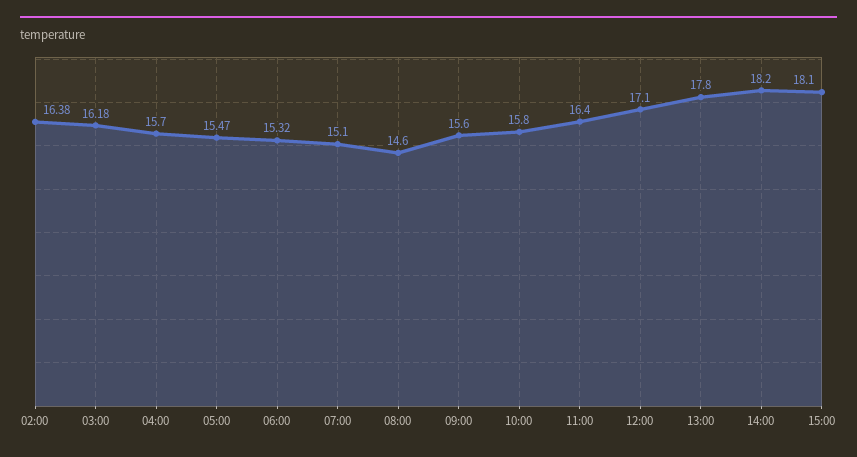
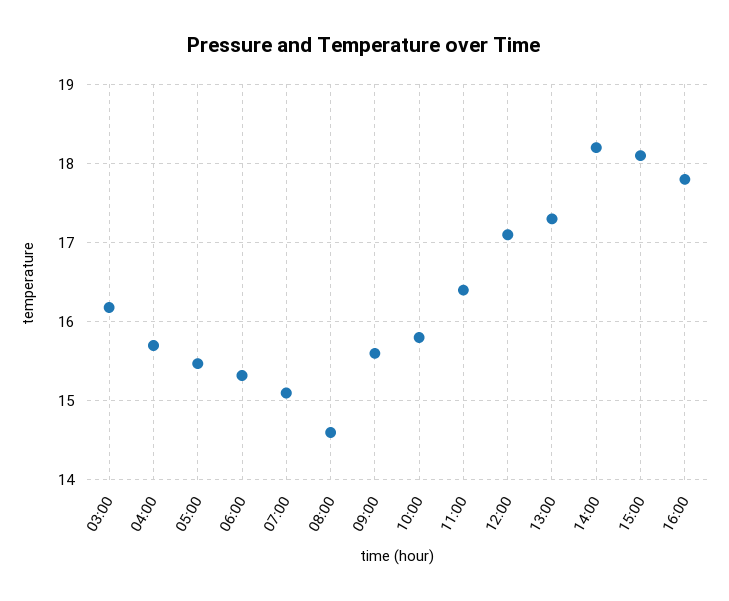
02:00: 16.38 -> none
13:00: 17.8 -> 17.3
16:00: none -> 17.8

